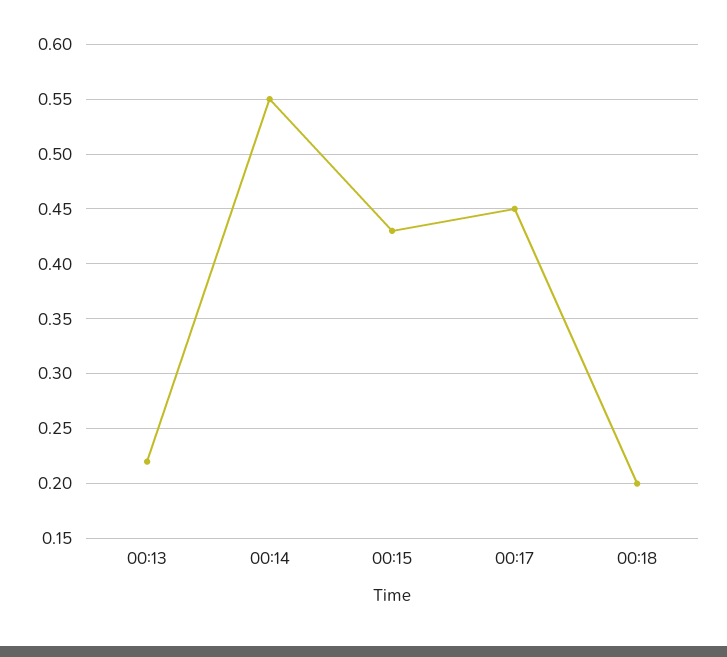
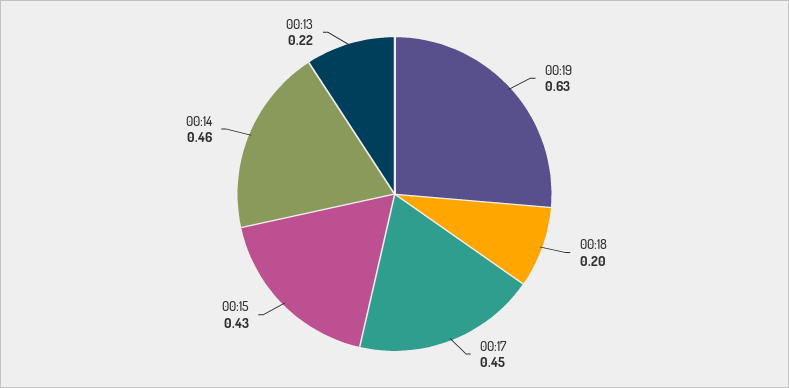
00:14: 0.55 -> 0.46
00:19: none -> 0.63

